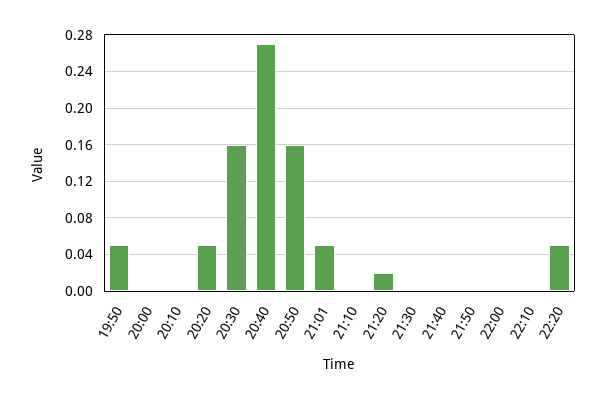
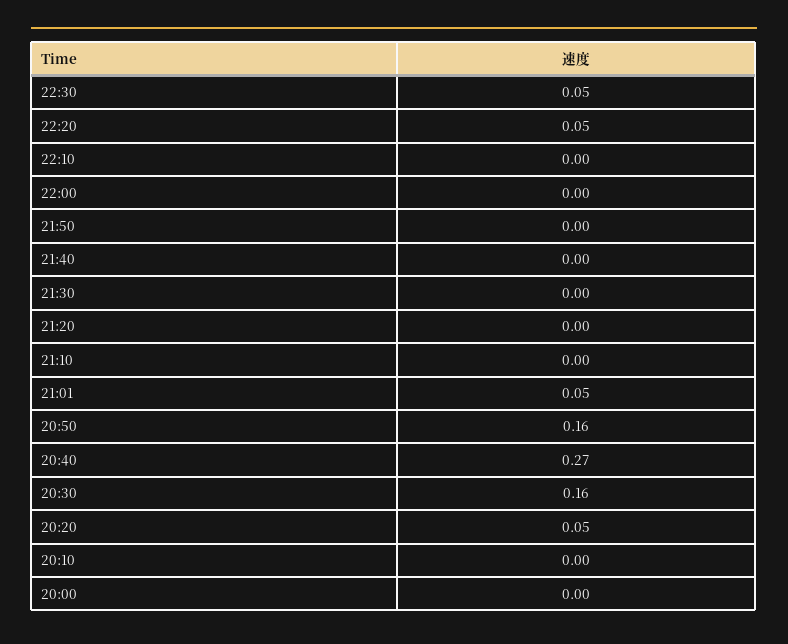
19:50: 0.05 -> none
21:20: 0.02 -> 0
22:30: none -> 0.05

